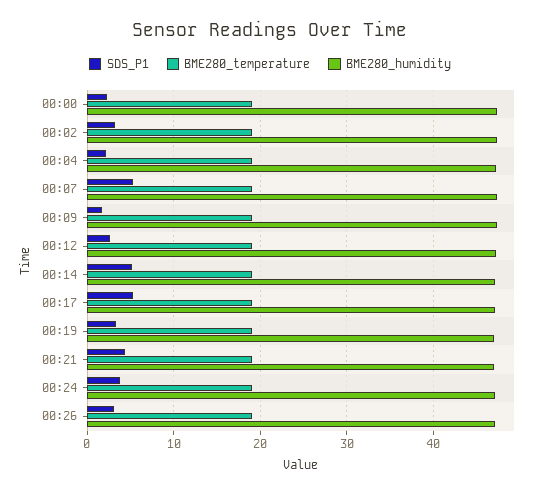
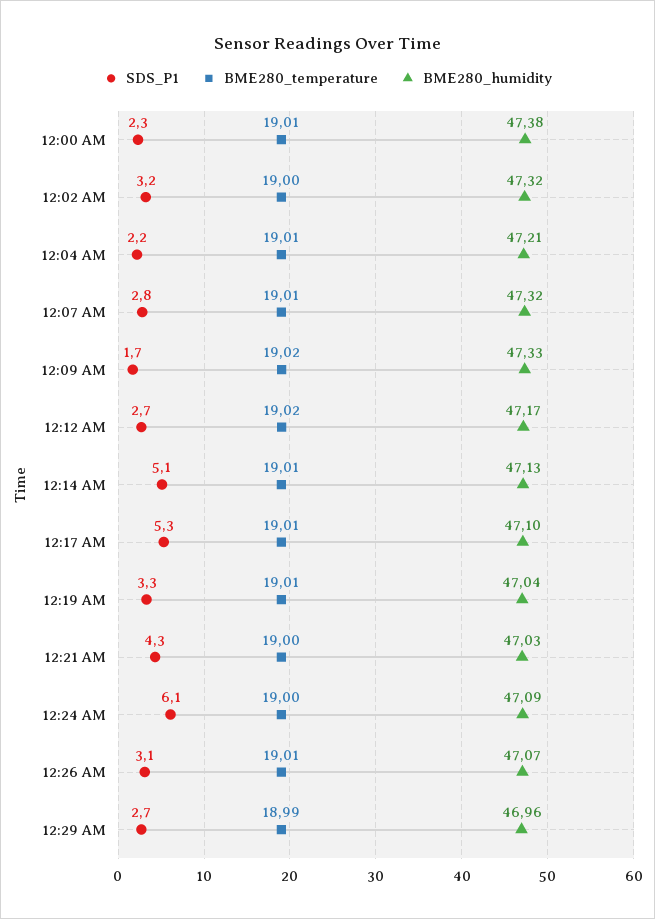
SDS_P1, 00:07: 5 -> 2.8
SDS_P1, 00:24: 4 -> 6.1
SDS_P1, 12:29 AM: none -> 2.7
BME280_temperature, 12:29 AM: none -> 18.99
BME280_humidity, 12:29 AM: none -> 46.96

